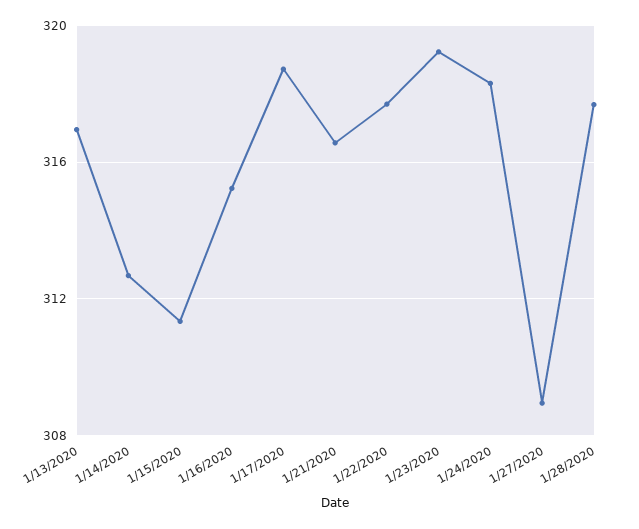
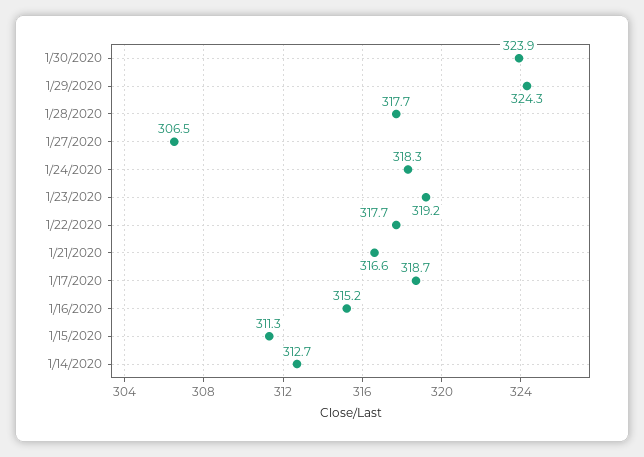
1/13/2020: 317 -> none
1/27/2020: 309 -> 306.5
1/30/2020: none -> 323.9
1/29/2020: none -> 324.3

